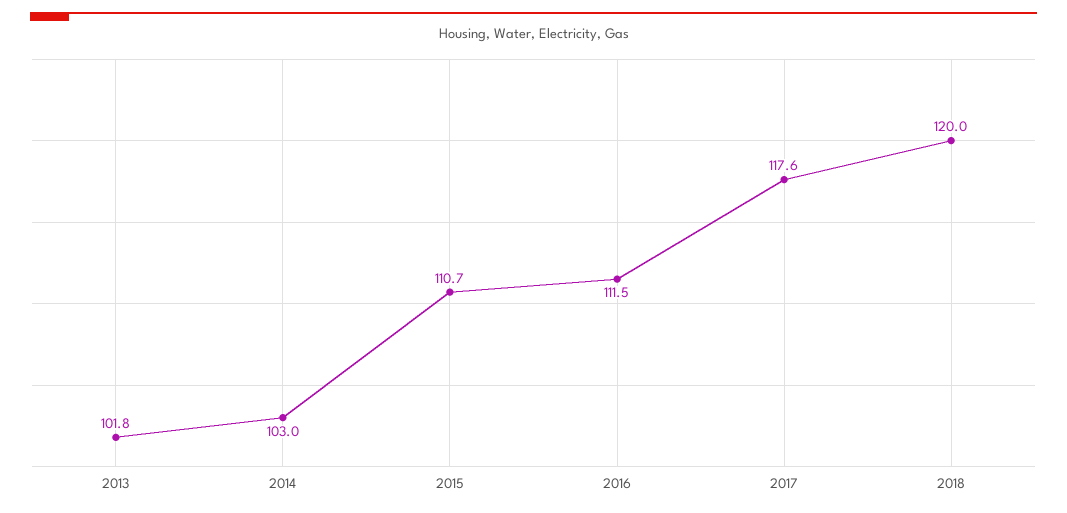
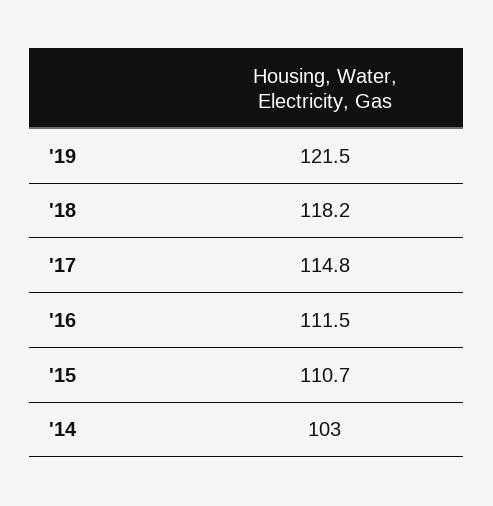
2013: 101.8 -> none
2017: 117.6 -> 114.8
2018: 120 -> 118.2
'19: none -> 121.5

